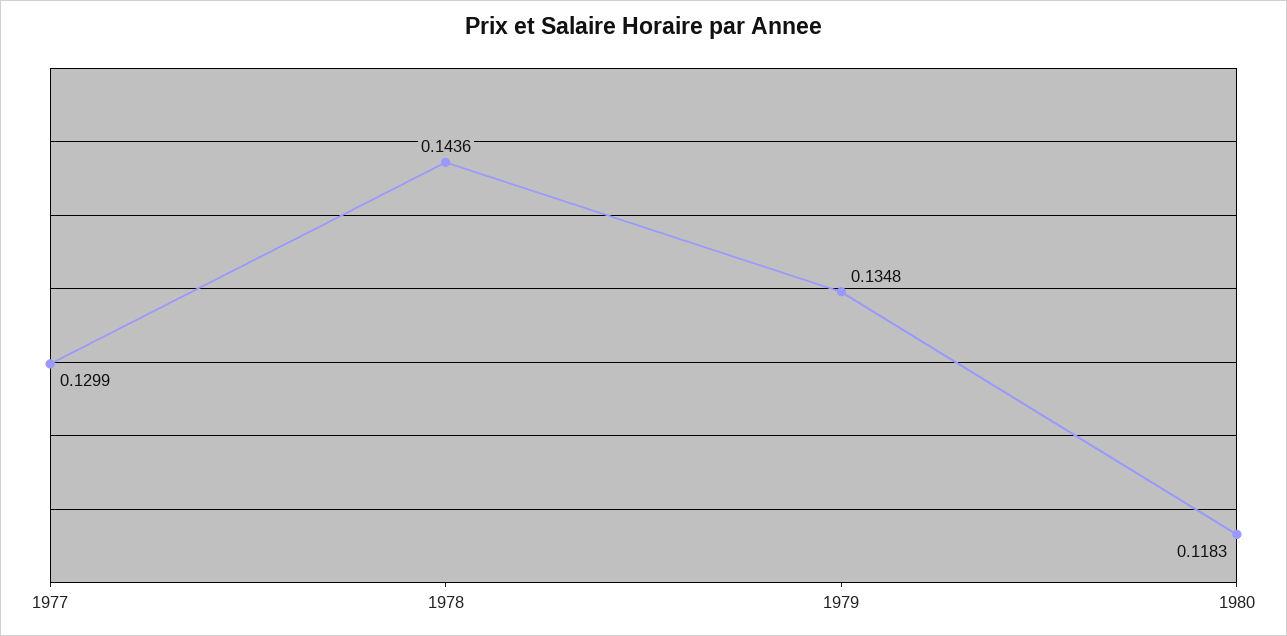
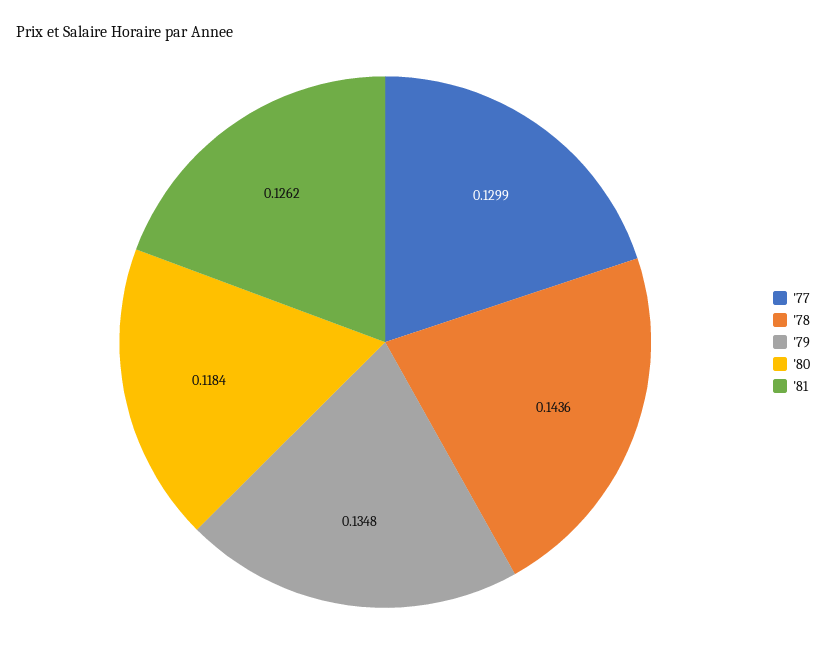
1980: 0.1183 -> 0.1184
'81: none -> 0.1262

